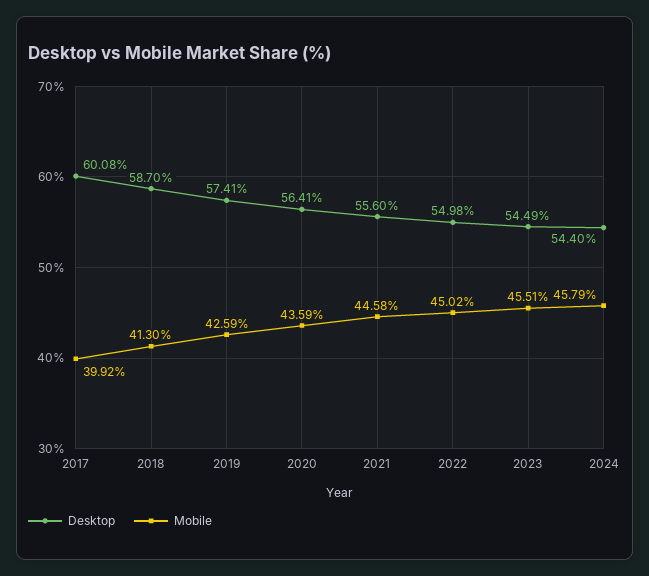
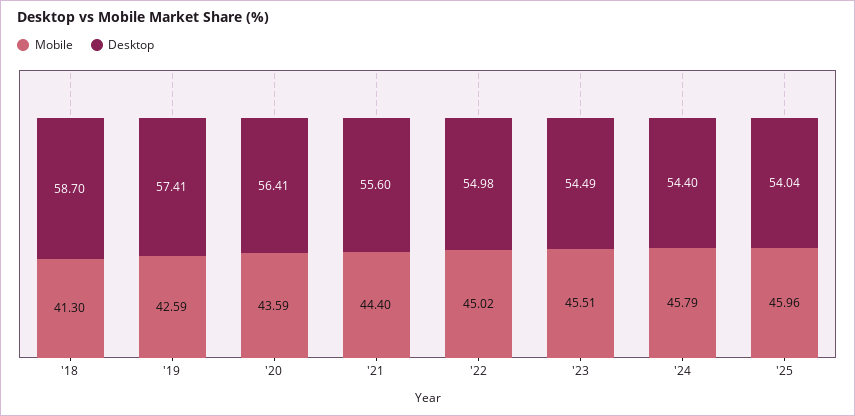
Desktop, 2017: 60.08 -> none
Mobile, 2017: 39.92 -> none
Mobile, 2021: 44.58 -> 44.4
Mobile, '25: none -> 45.96
Desktop, '25: none -> 54.04

